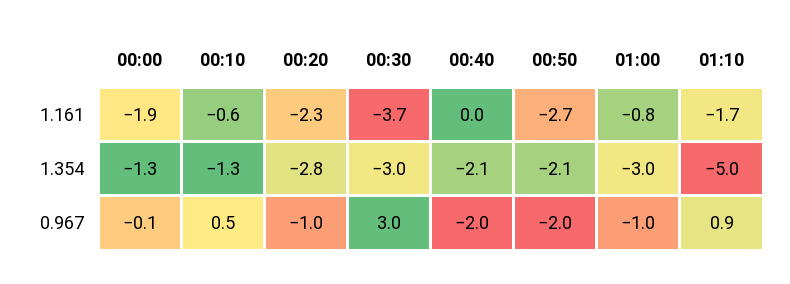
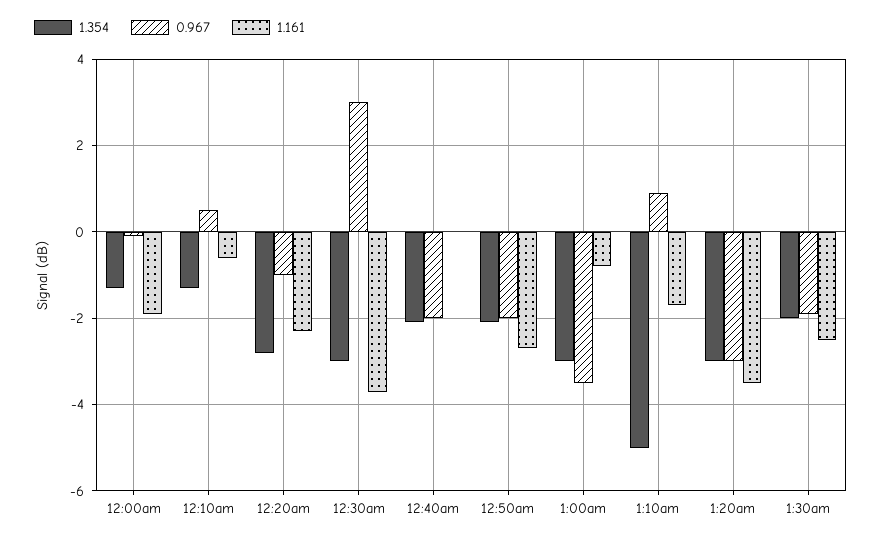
0.967, 01:00: -1 -> -3.5
1.354, 1:20am: none -> -3
0.967, 1:20am: none -> -3
1.161, 1:20am: none -> -3.5
1.354, 1:30am: none -> -2
0.967, 1:30am: none -> -2
1.161, 1:30am: none -> -2.5

